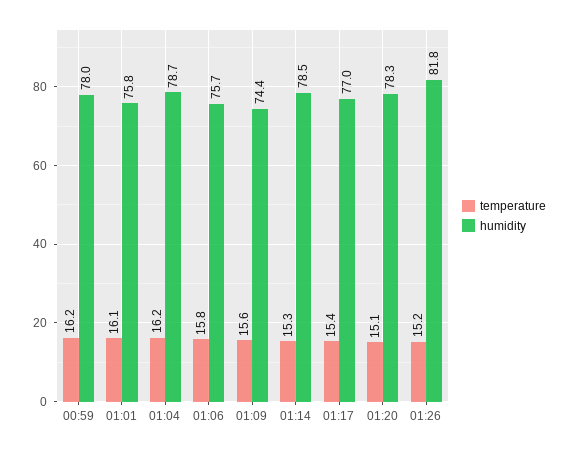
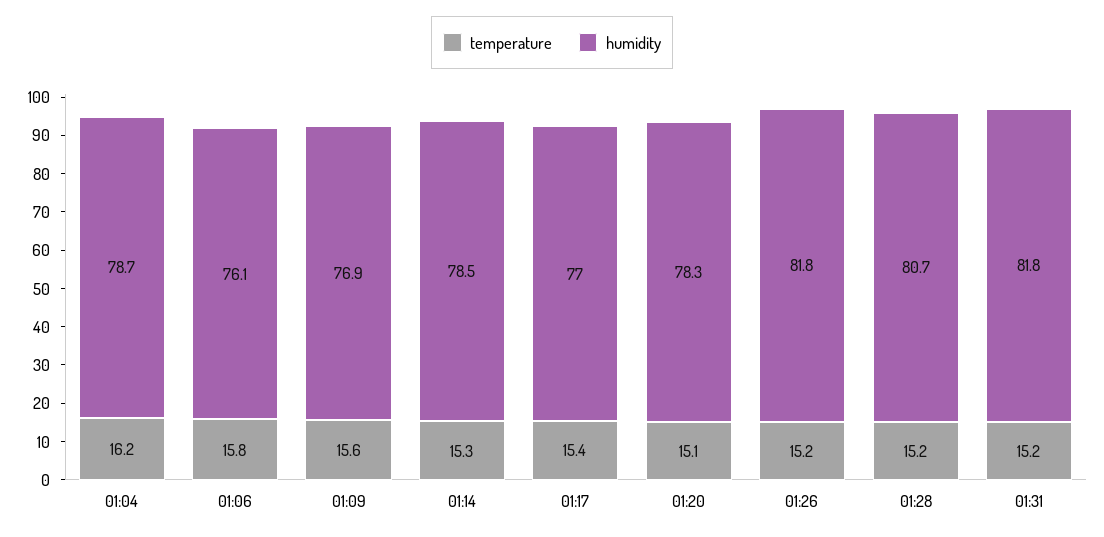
temperature, 00:59: 16.2 -> none
humidity, 00:59: 78 -> none
temperature, 01:01: 16.1 -> none
humidity, 01:01: 75.8 -> none
humidity, 01:06: 75.7 -> 76.1
humidity, 01:09: 74.4 -> 76.9
temperature, 01:28: none -> 15.2
humidity, 01:28: none -> 80.7
temperature, 01:31: none -> 15.2
humidity, 01:31: none -> 81.8

